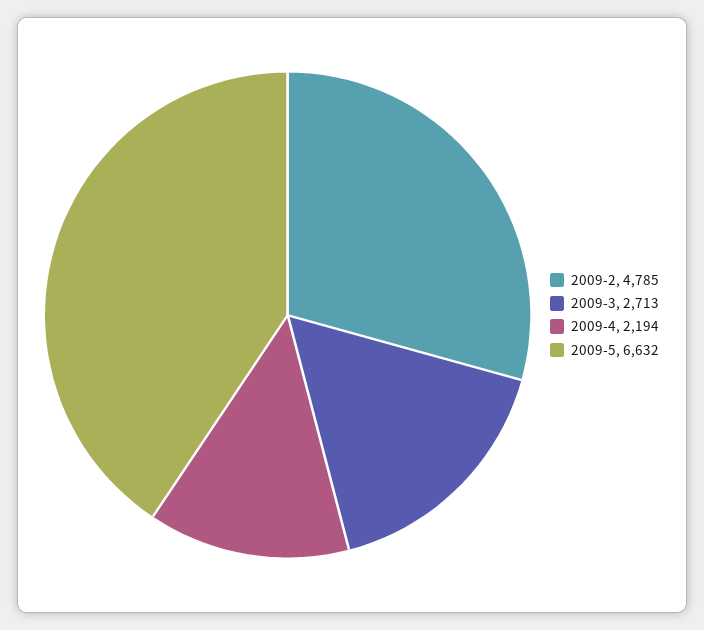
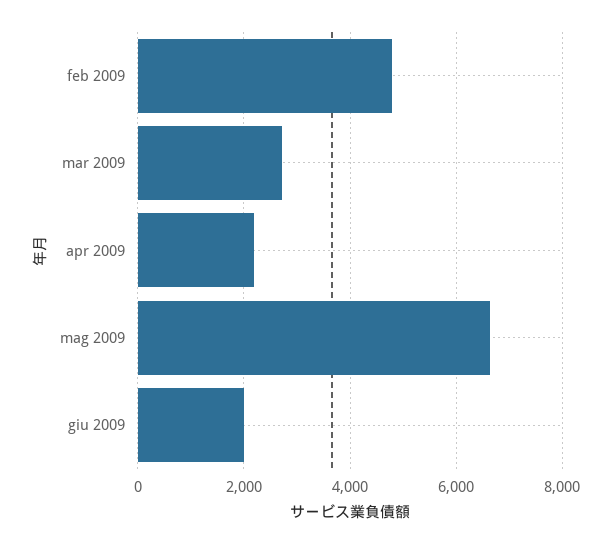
giu 2009: none -> 2000

